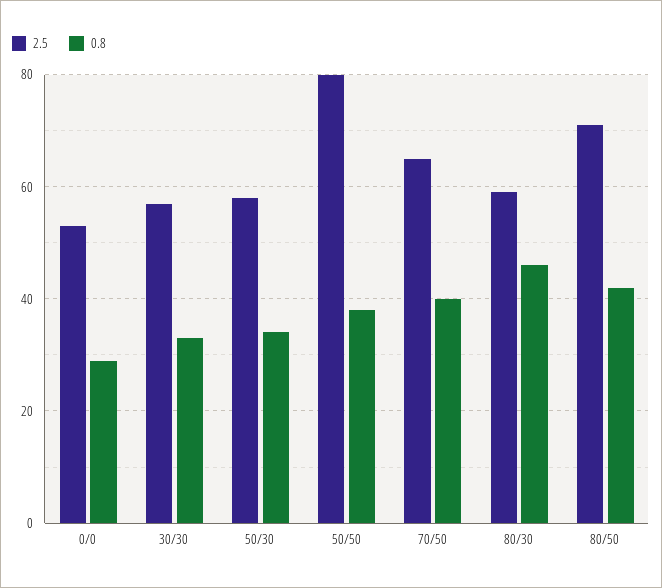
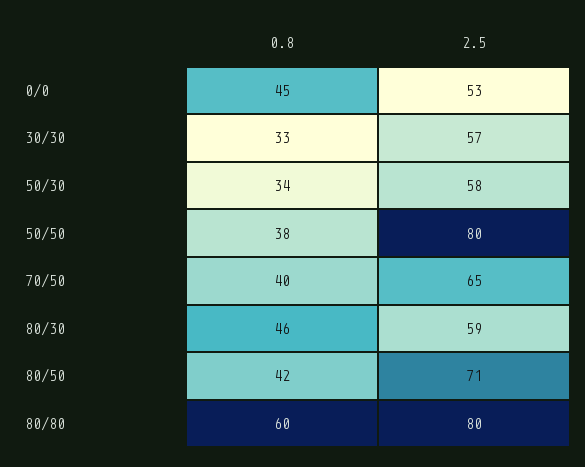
0.8, 0/0: 30 -> 45
0.8, 80/80: none -> 60
2.5, 80/80: none -> 80

